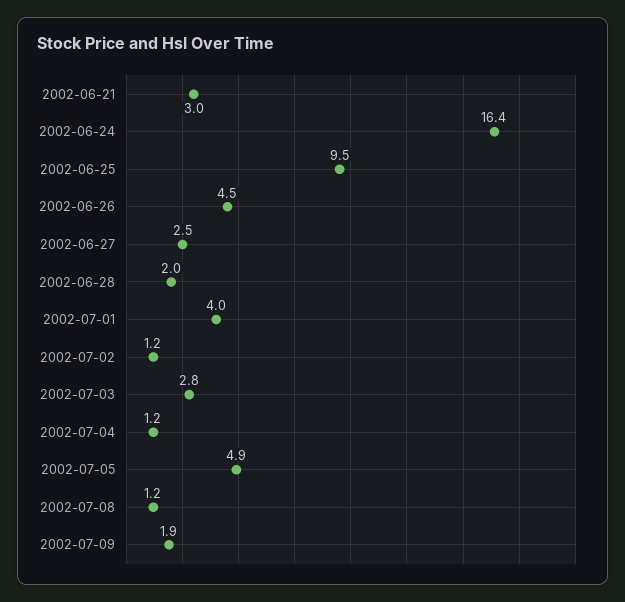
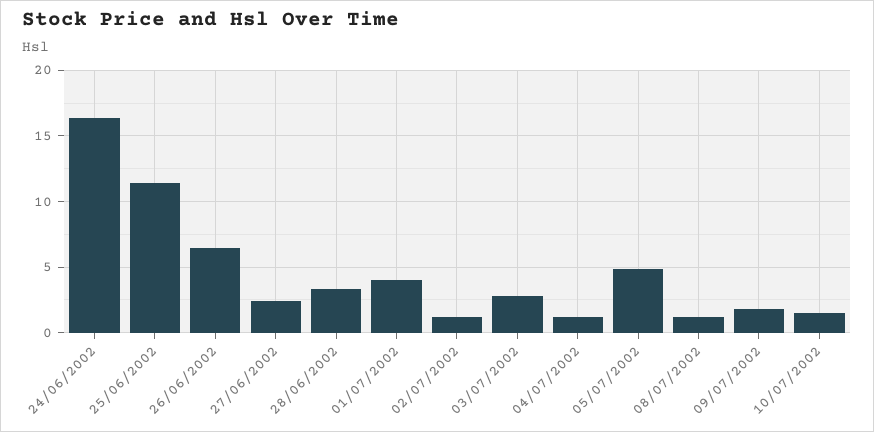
2002-06-21: 3 -> none
2002-06-25: 9.5 -> 11.5
2002-06-26: 4.5 -> 6.5
2002-06-28: 2 -> 3.5
10/07/2002: none -> 1.5

